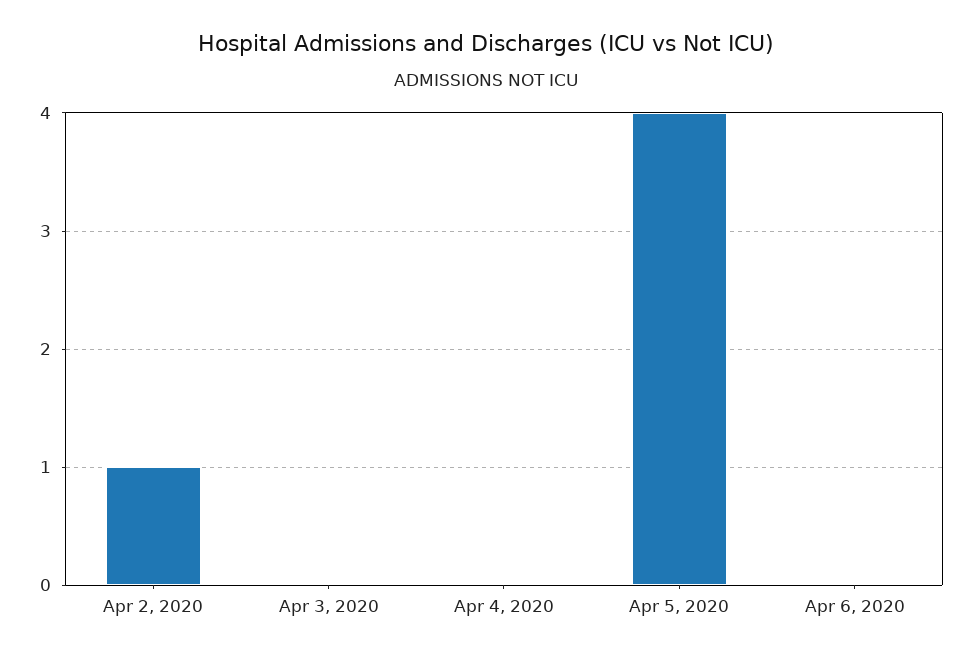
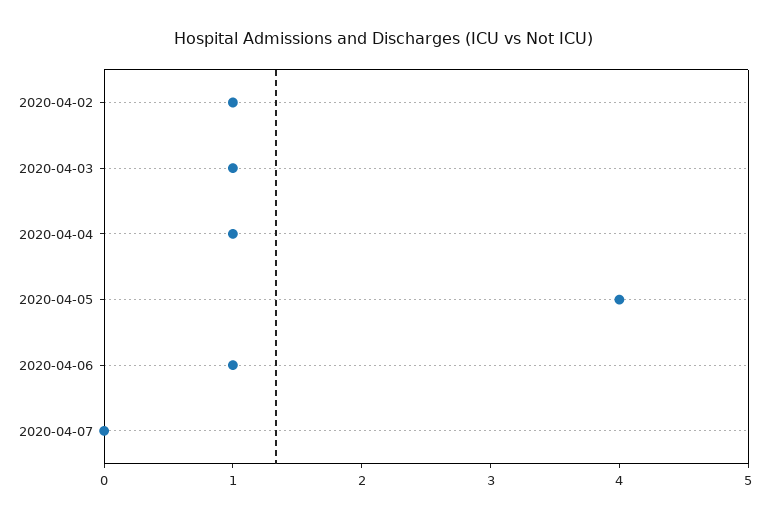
Apr 3, 2020: 0 -> 1
Apr 4, 2020: 0 -> 1
Apr 6, 2020: 0 -> 1
2020-04-07: none -> 0

